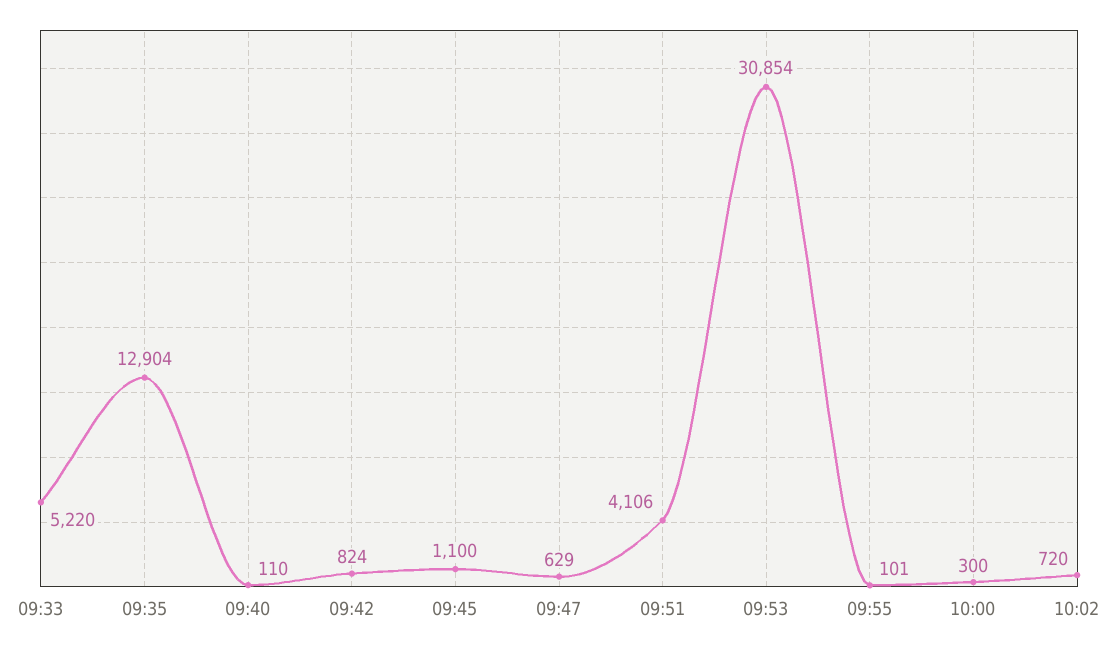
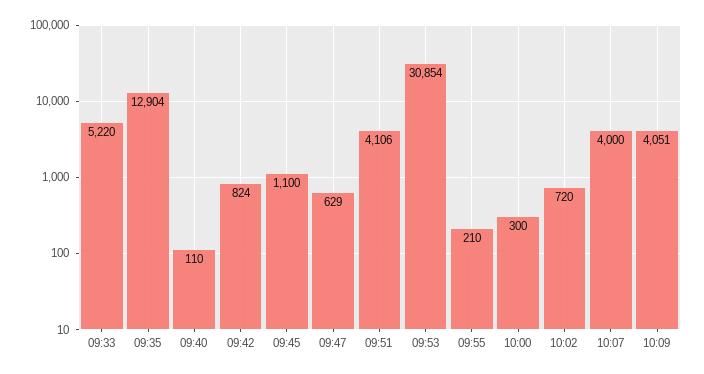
09:55: 101 -> 210
10:07: none -> 4000
10:09: none -> 4051

